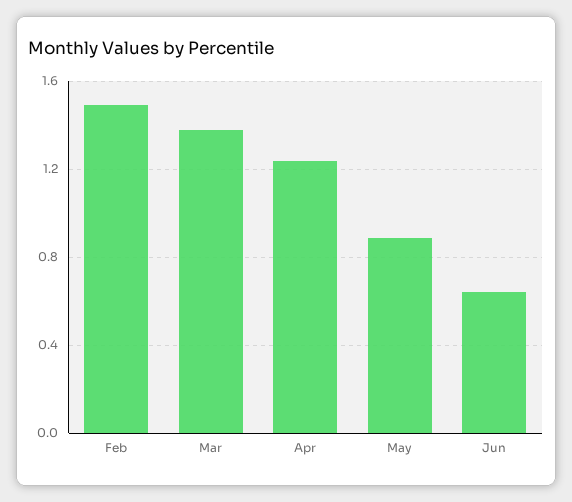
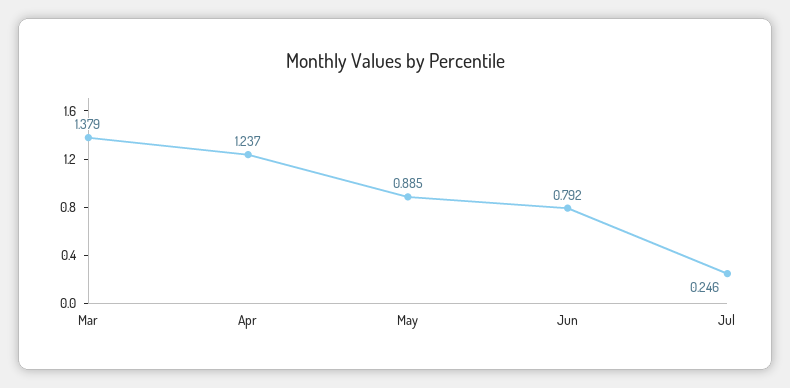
Feb: 1.5 -> none
Jun: 0.65 -> 0.792
Jul: none -> 0.246

